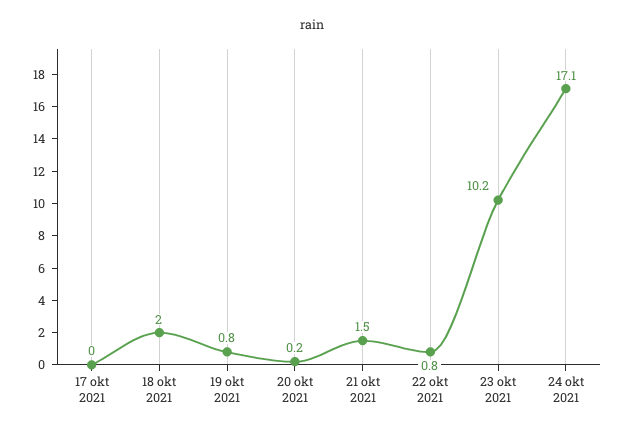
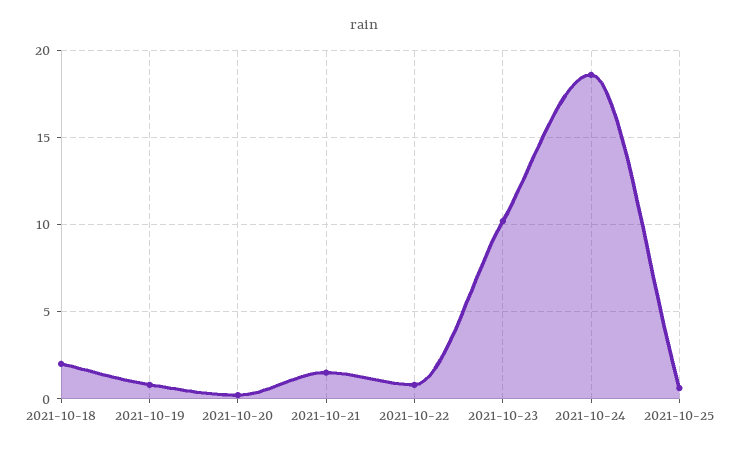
17 okt 2021: 0 -> none
24 okt 2021: 17.1 -> 18.5
2021-10-25: none -> 0.5

